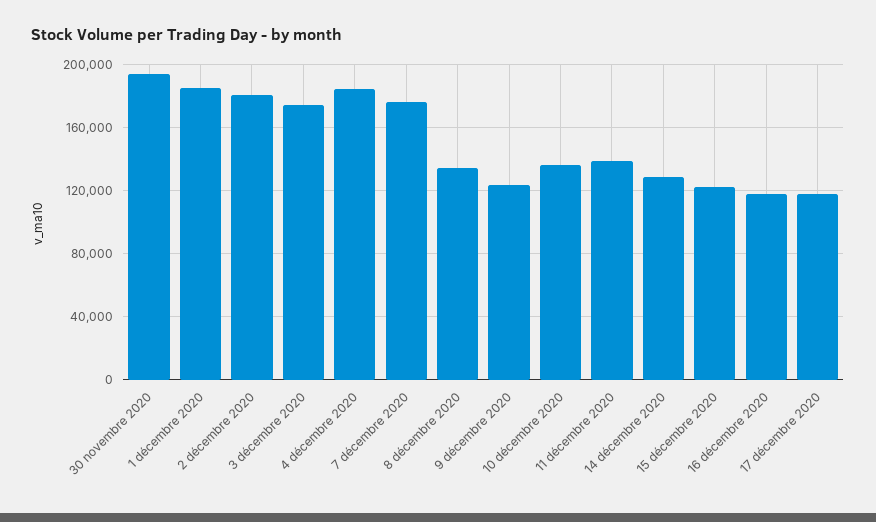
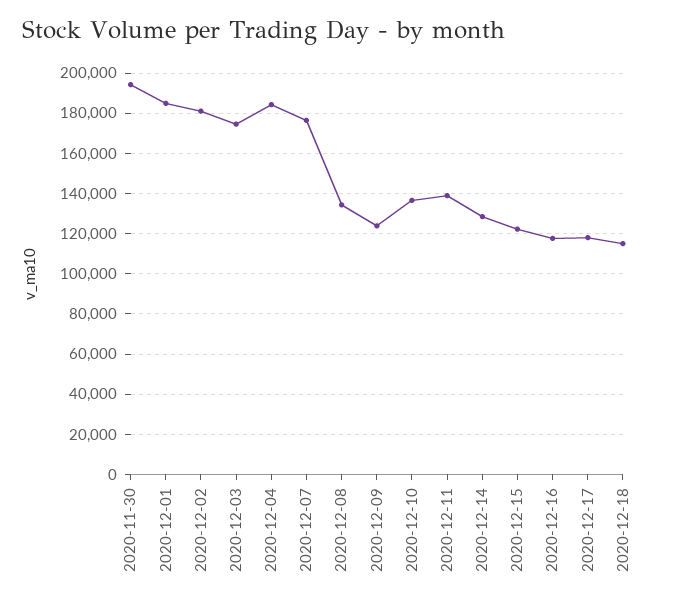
2020-12-18: none -> 115000

